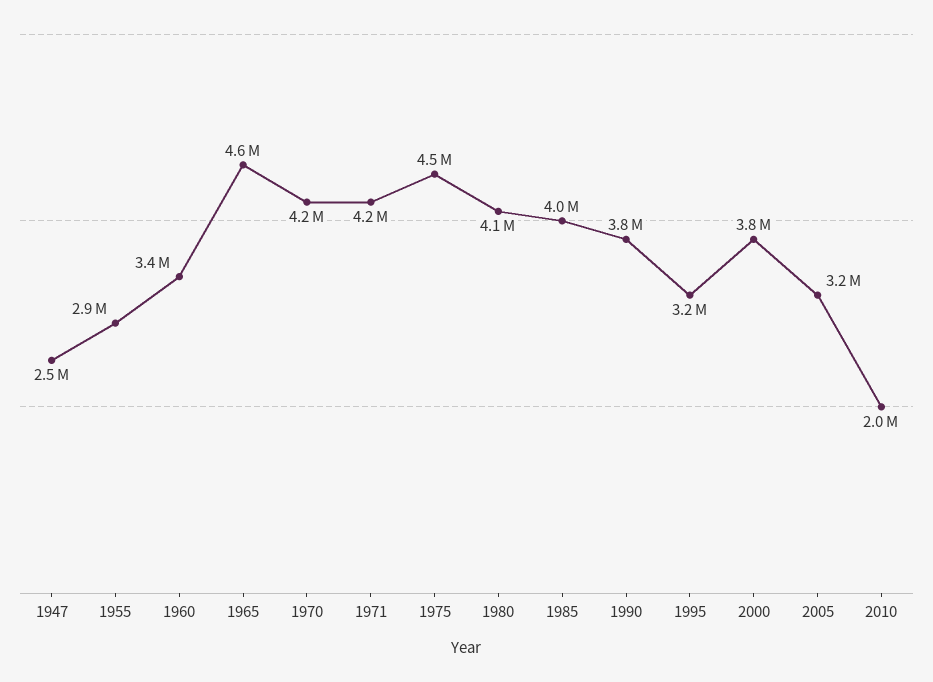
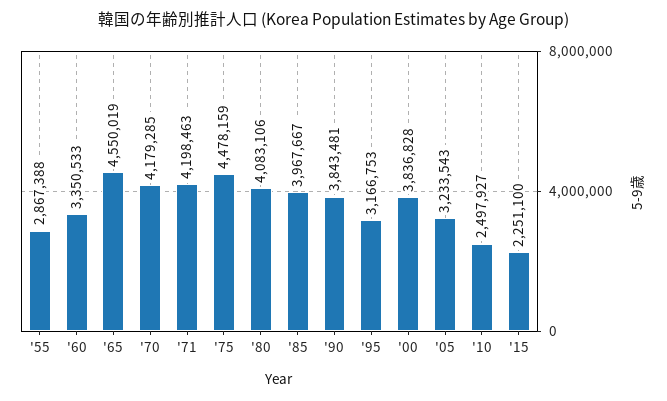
1947: 2500000 -> none
2010: 2000000 -> 2497927
'15: none -> 2251100

